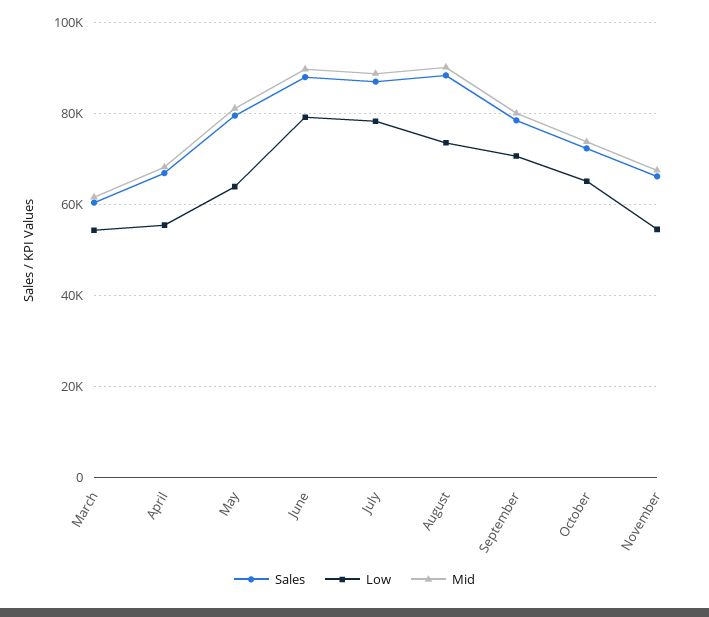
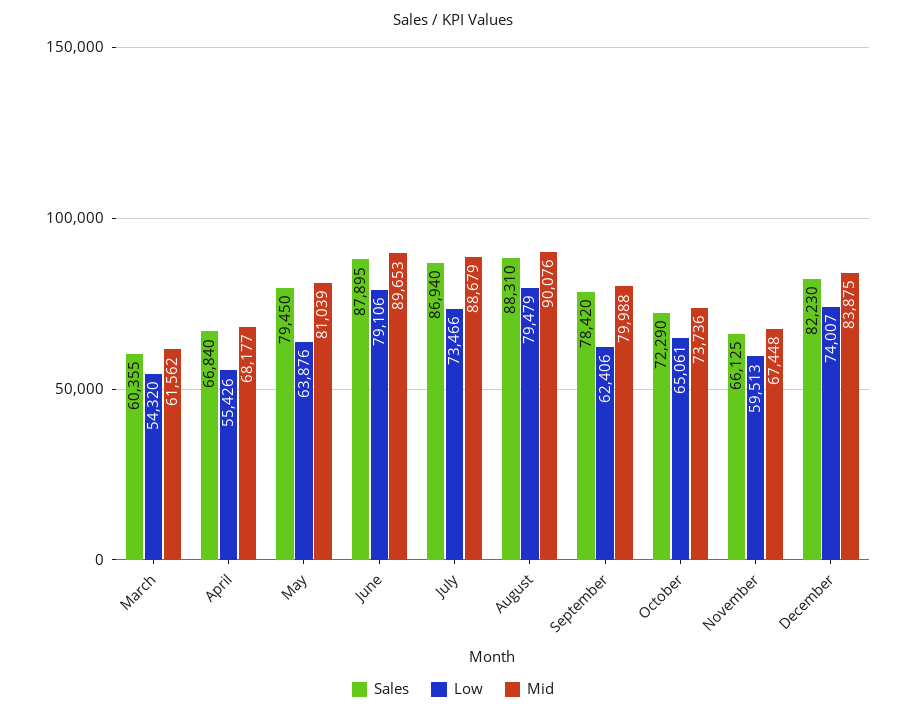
Low, July: 78000 -> 73466
Low, August: 74000 -> 79479
Low, September: 70000 -> 62406
Low, November: 54000 -> 59513
Sales, December: none -> 82230
Low, December: none -> 74007
Mid, December: none -> 83875

